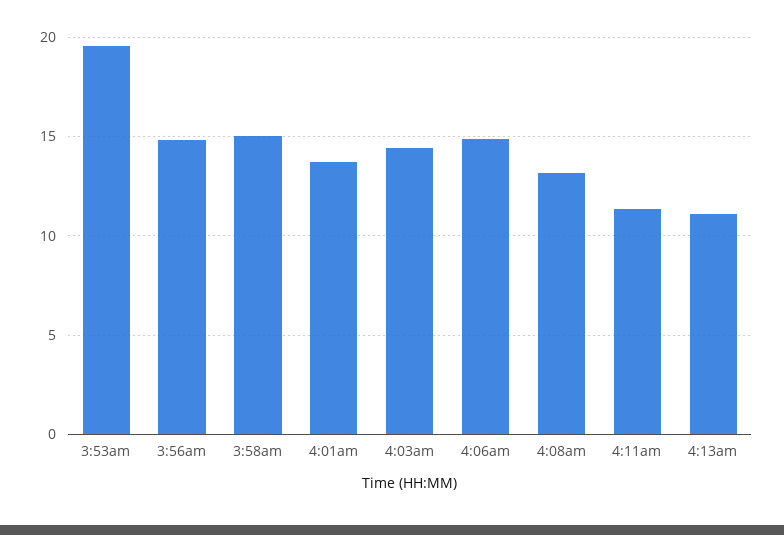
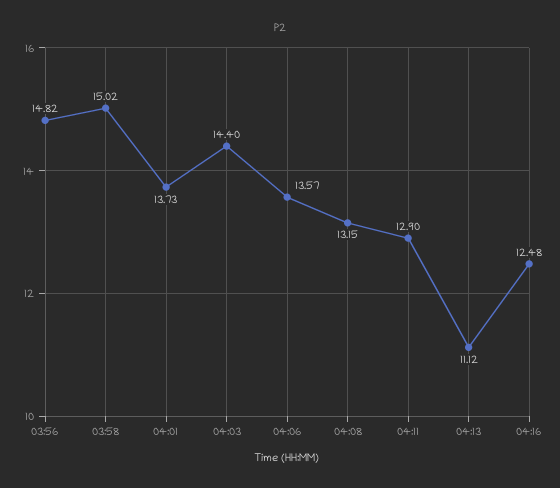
3:53am: 19.5 -> none
4:06am: 15 -> 13.57
4:11am: 11.5 -> 12.9
04:16: none -> 12.48

